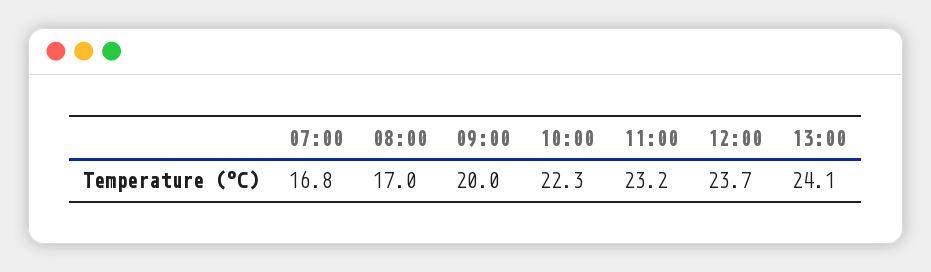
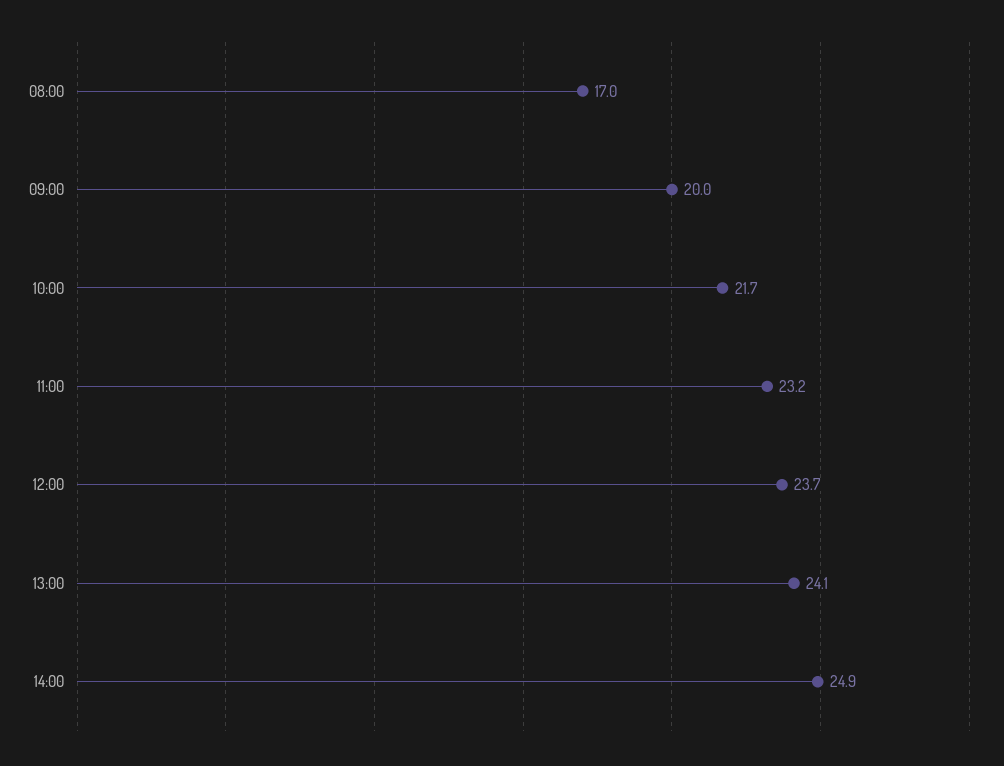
07:00: 16.8 -> none
10:00: 22.3 -> 21.7
14:00: none -> 24.9

